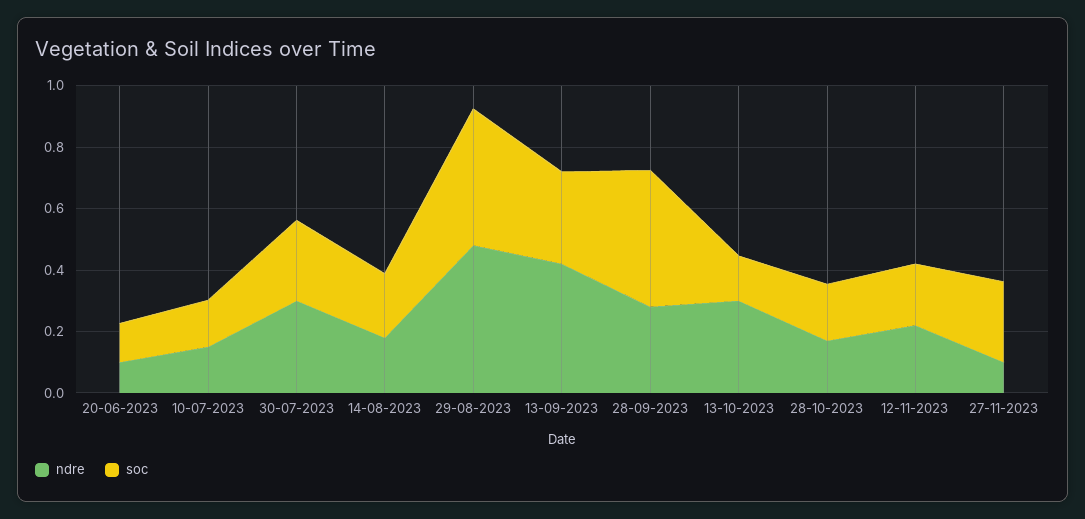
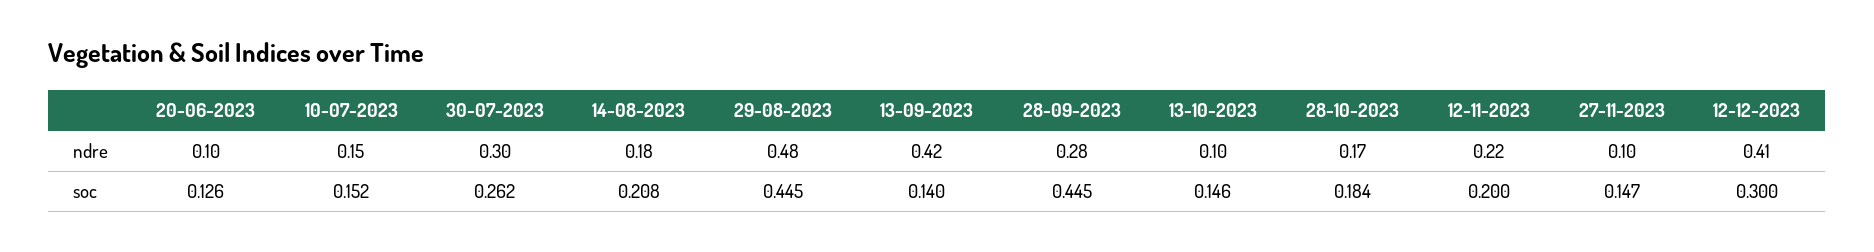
soc, 13-09-2023: 0.3 -> 0.14
ndre, 13-10-2023: 0.3 -> 0.1
soc, 27-11-2023: 0.25 -> 0.147
ndre, 12-12-2023: none -> 0.41
soc, 12-12-2023: none -> 0.3

